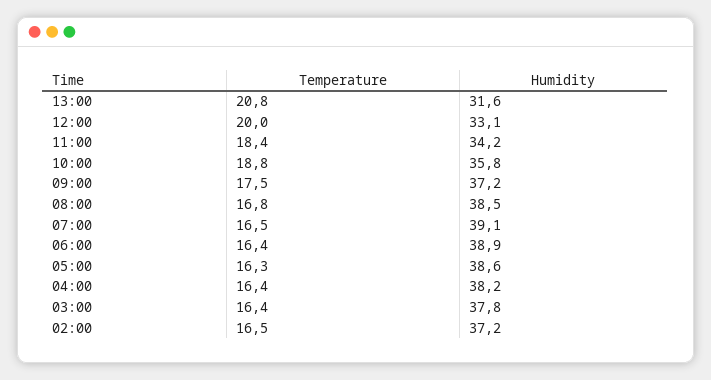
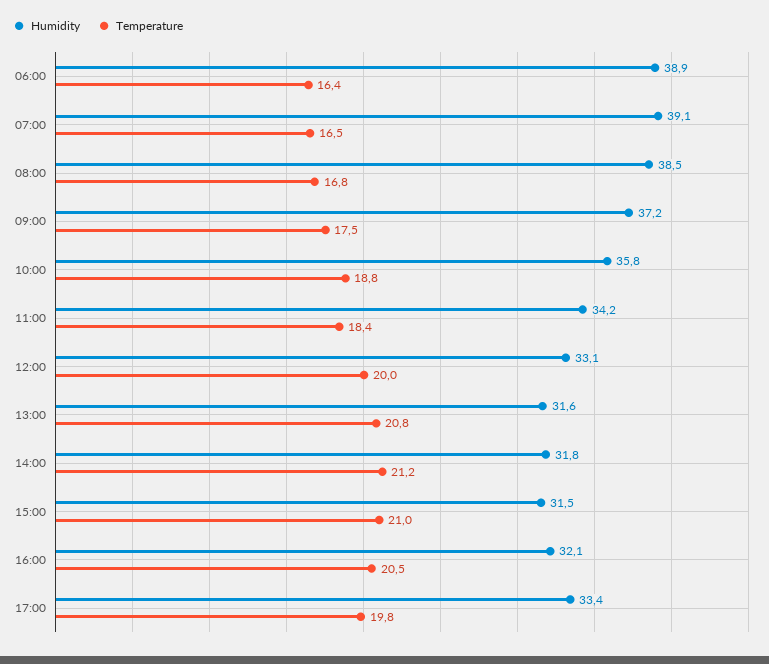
Temperature, 05:00: 16.3 -> none
Humidity, 05:00: 38.6 -> none
Temperature, 04:00: 16.4 -> none
Humidity, 04:00: 38.2 -> none
Temperature, 03:00: 16.4 -> none
Humidity, 03:00: 37.8 -> none
Temperature, 02:00: 16.5 -> none
Humidity, 02:00: 37.2 -> none
Humidity, 14:00: none -> 31.8
Temperature, 14:00: none -> 21.2
Humidity, 15:00: none -> 31.5
Temperature, 15:00: none -> 21
Humidity, 16:00: none -> 32.1
Temperature, 16:00: none -> 20.5
Humidity, 17:00: none -> 33.4
Temperature, 17:00: none -> 19.8

